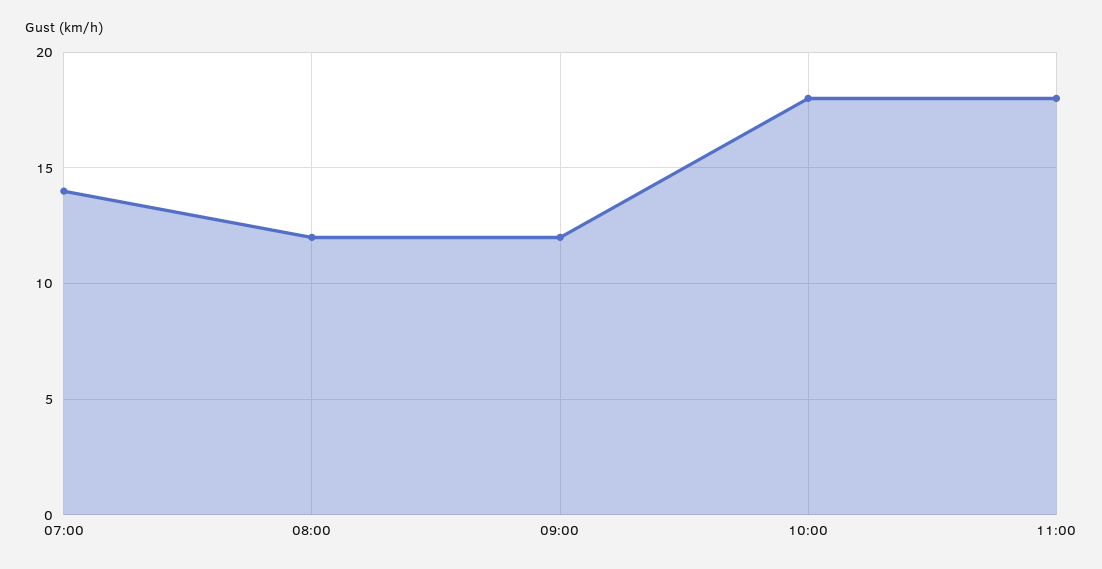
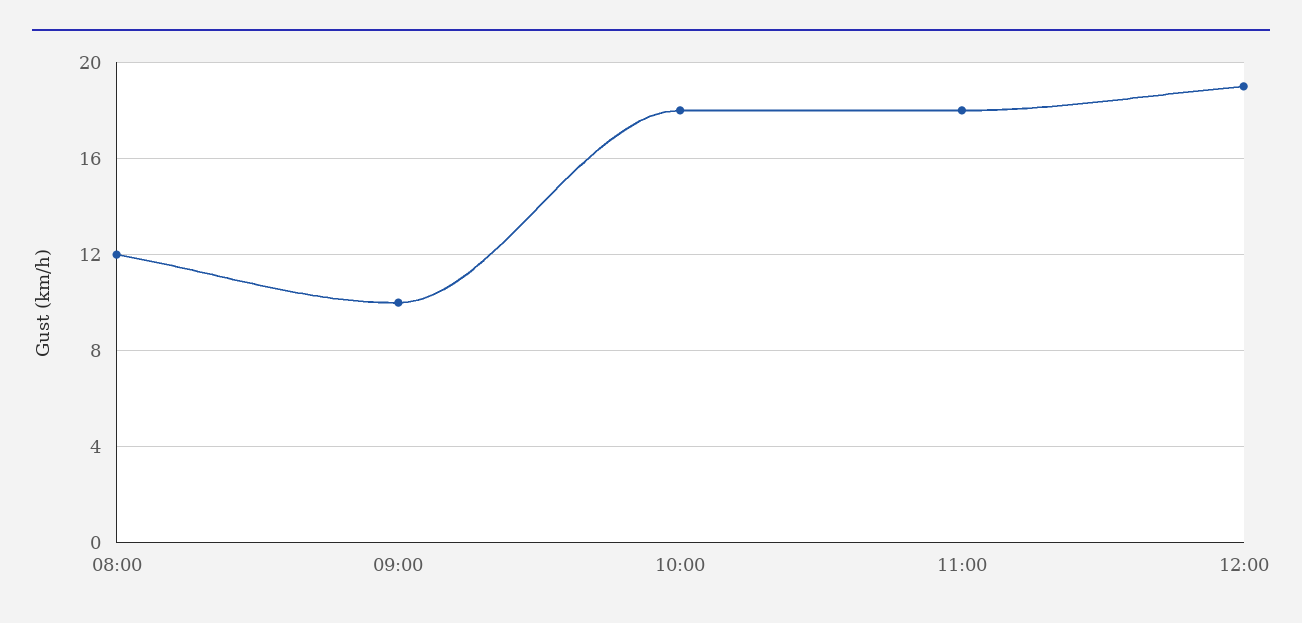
07:00: 14 -> none
09:00: 12 -> 10
12:00: none -> 19

